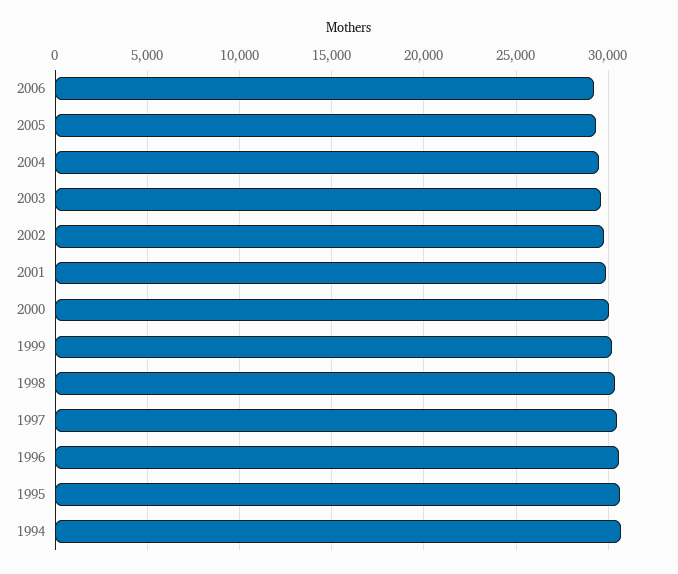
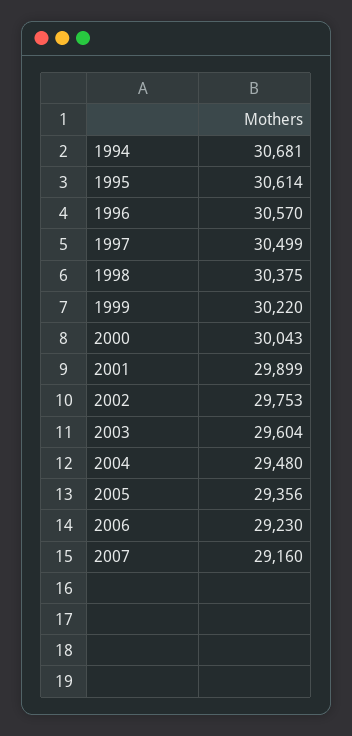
2007: none -> 29160

